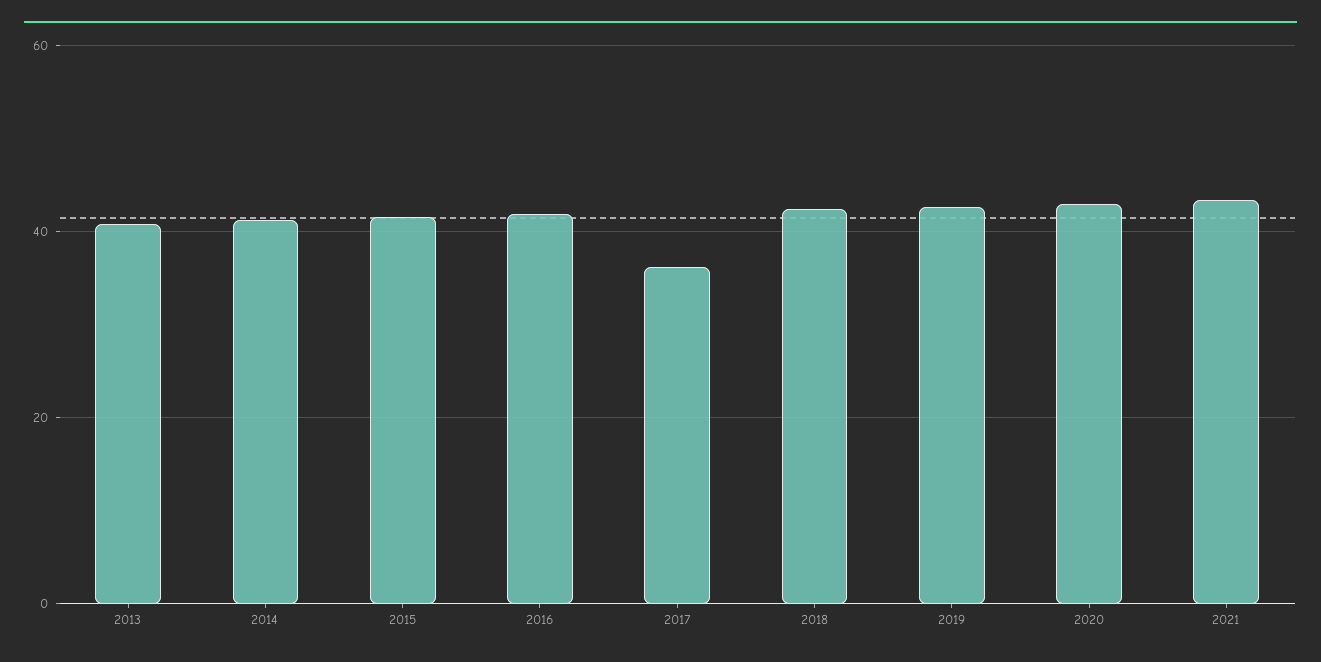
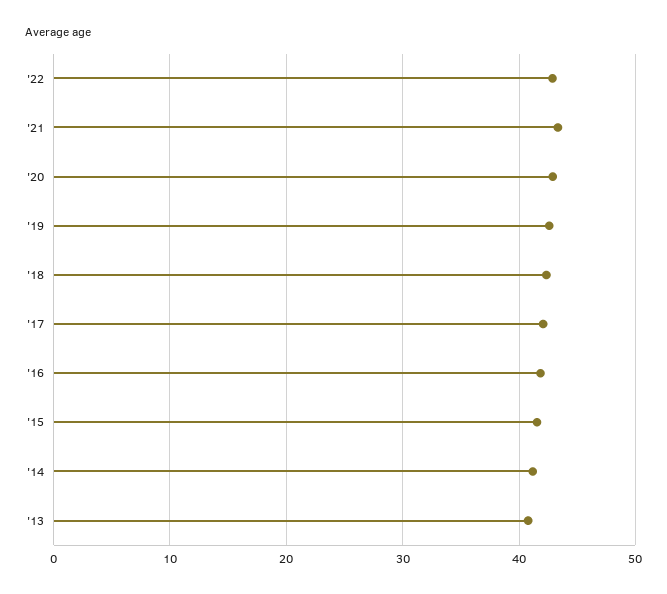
2017: 36 -> 42
'22: none -> 43

